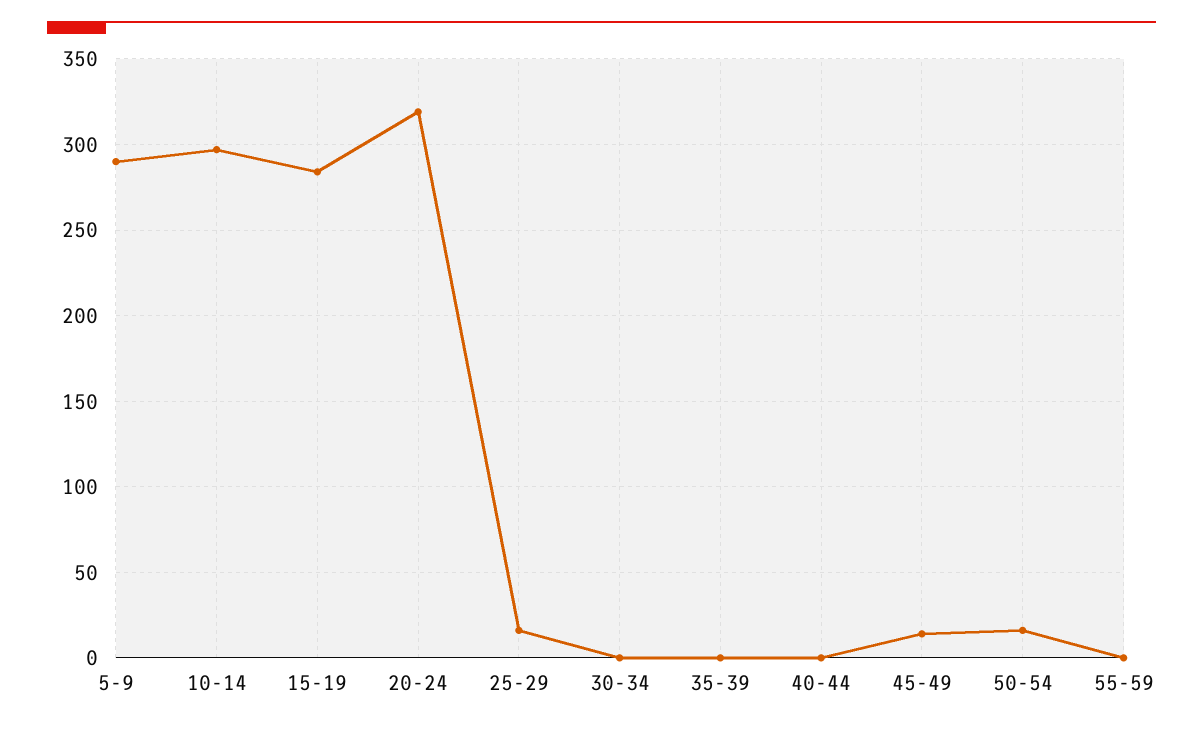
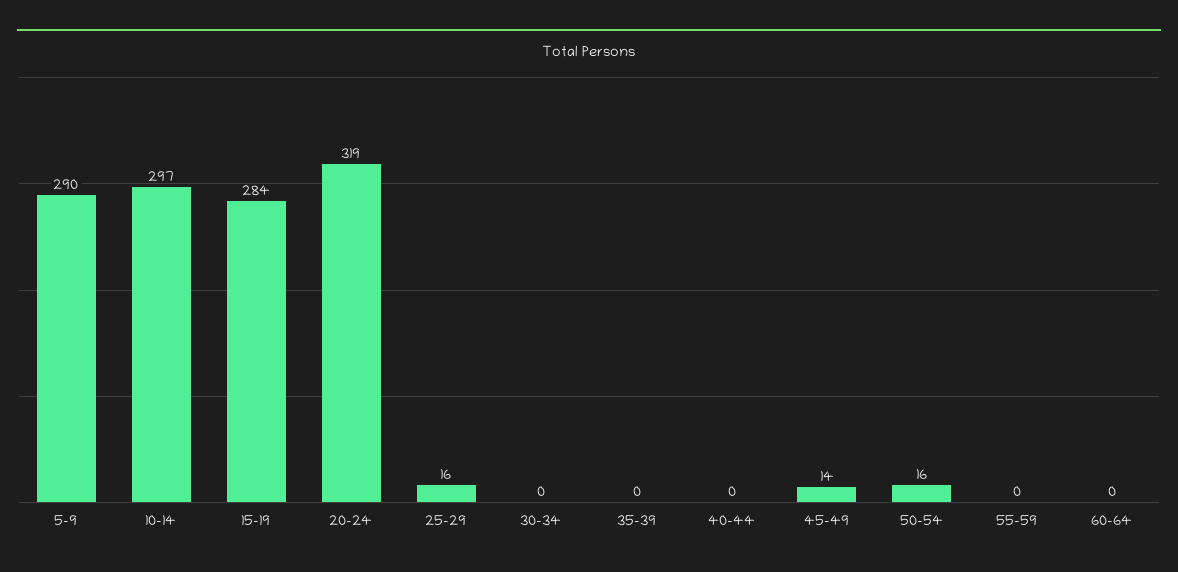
60-64: none -> 0

